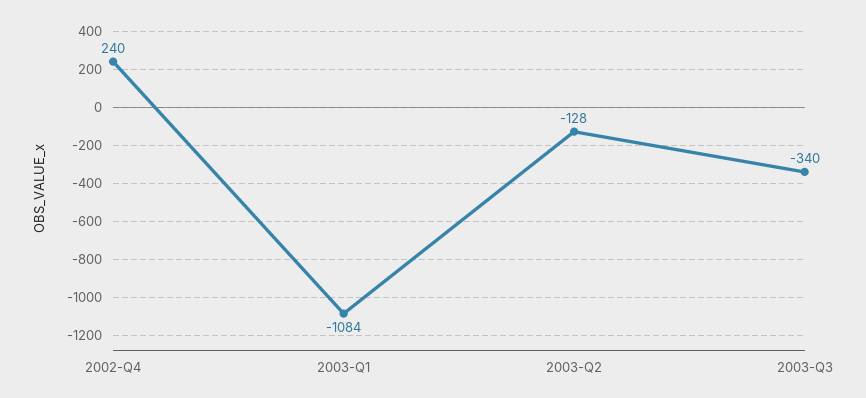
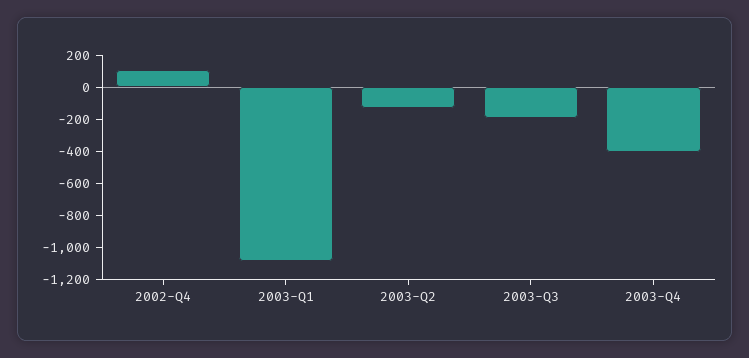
2002-Q4: 240 -> 100
2003-Q3: -340 -> -200
2003-Q4: none -> -400

